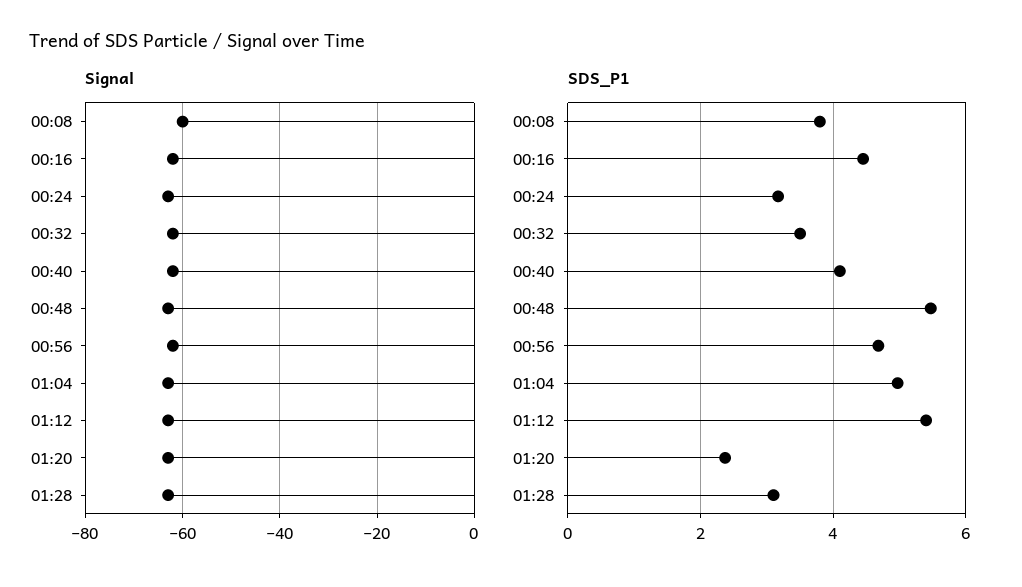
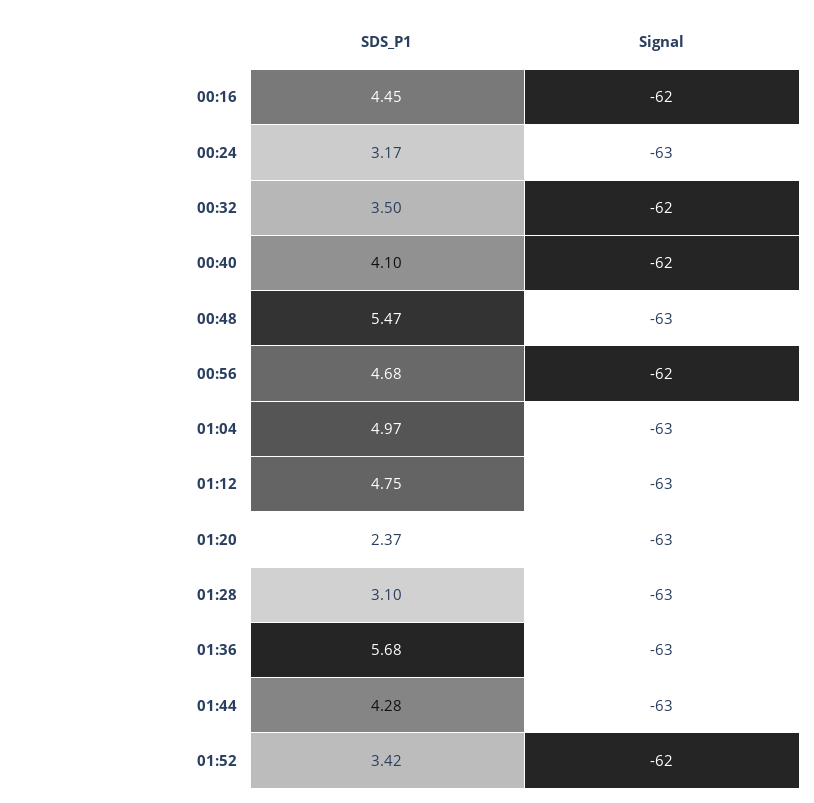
Signal, 00:08: -60 -> none
SDS_P1, 00:08: 3.8 -> none
SDS_P1, 01:12: 5.4 -> 4.75
SDS_P1, 01:36: none -> 5.68
Signal, 01:36: none -> -63
SDS_P1, 01:44: none -> 4.28
Signal, 01:44: none -> -63
SDS_P1, 01:52: none -> 3.42
Signal, 01:52: none -> -62

